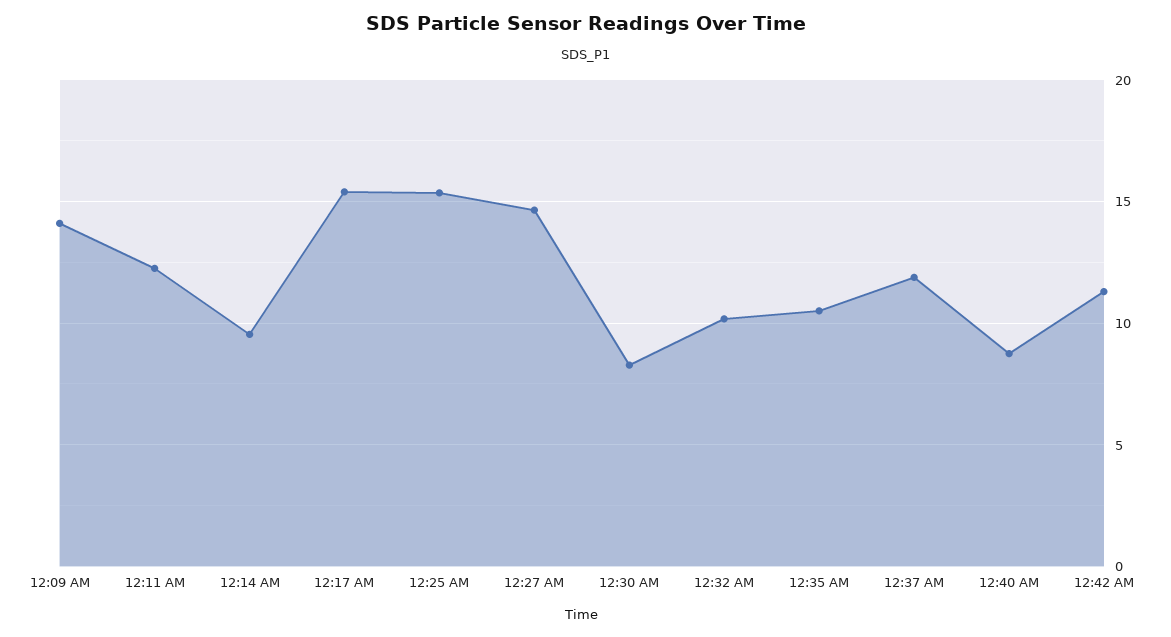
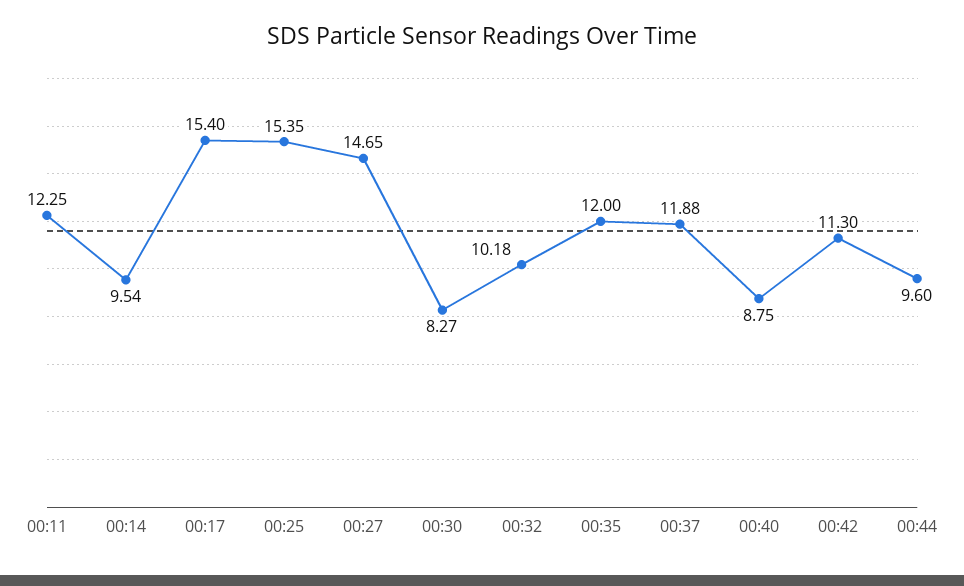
12:09 AM: 14 -> none
12:35 AM: 10.5 -> 12
00:44: none -> 9.6

